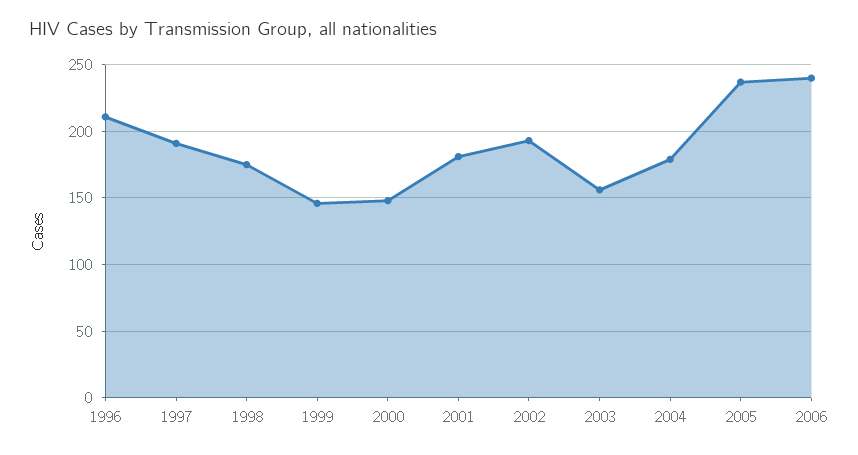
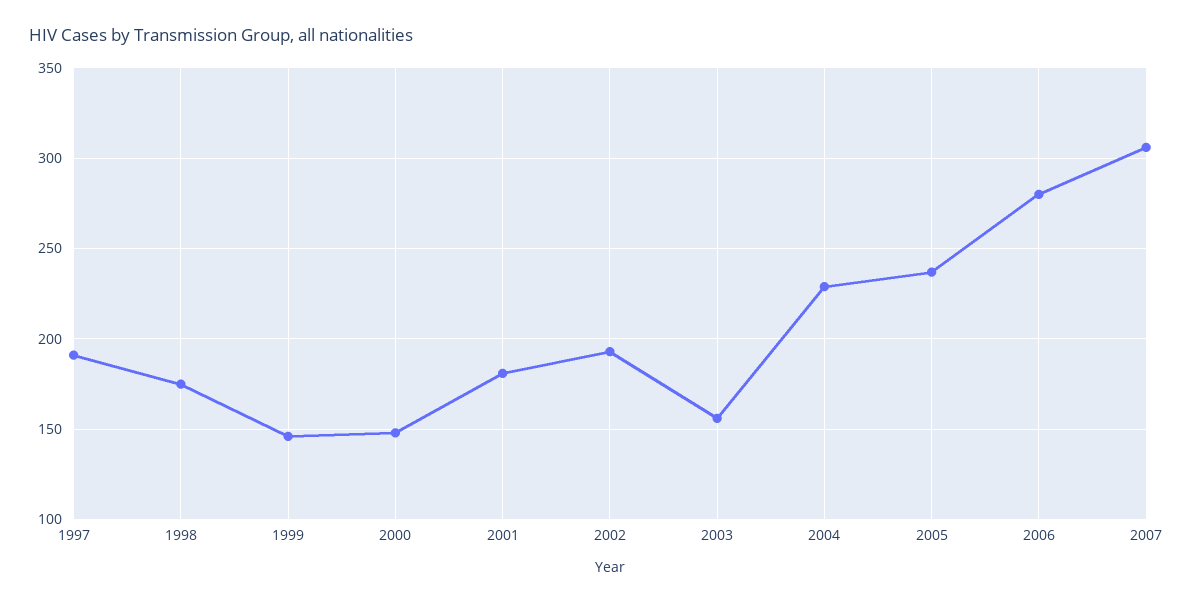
1996: 210 -> none
2004: 180 -> 230
2006: 240 -> 280
2007: none -> 305

